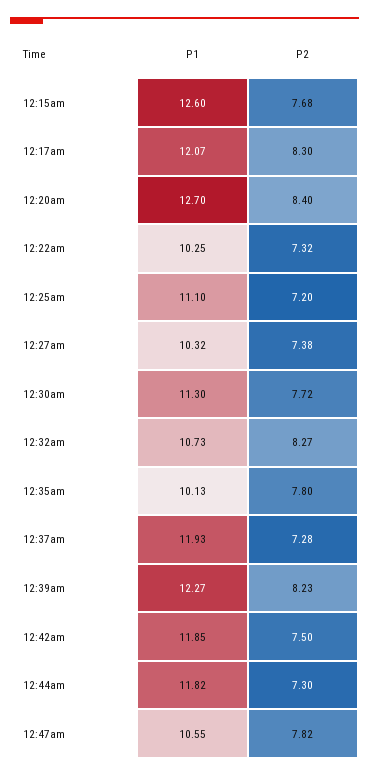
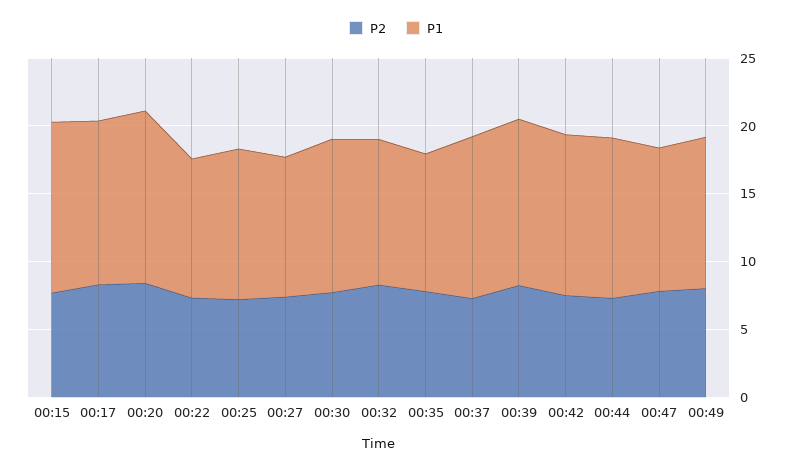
P2, 00:49: none -> 8
P1, 00:49: none -> 11

